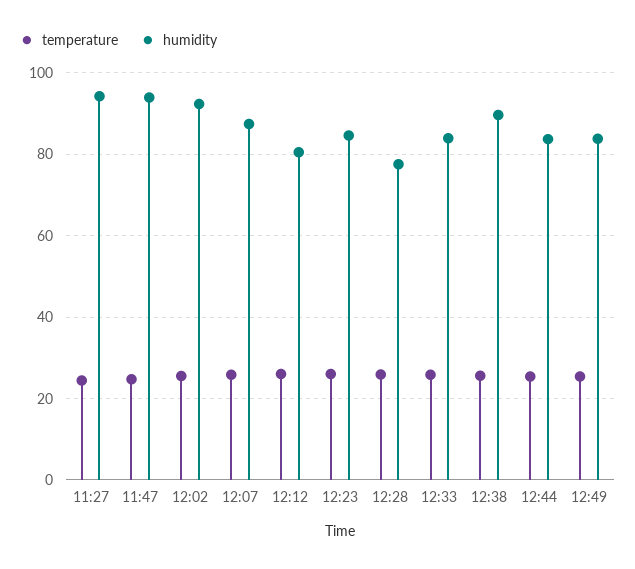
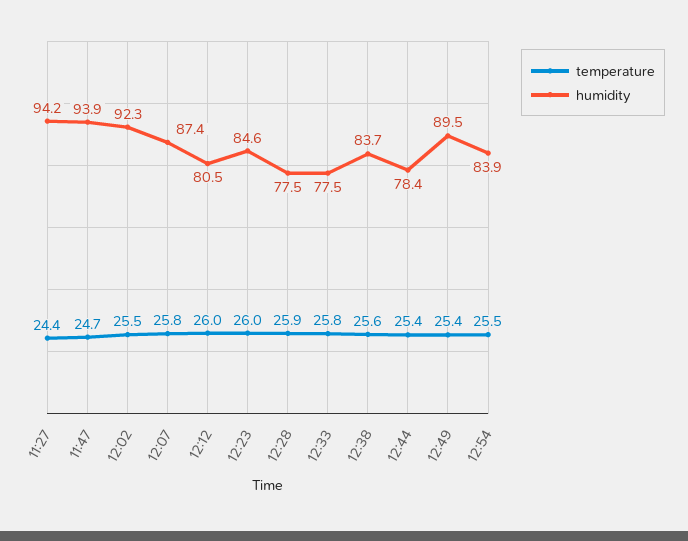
humidity, 12:33: 84 -> 77.5
humidity, 12:38: 90 -> 83.7
humidity, 12:44: 84 -> 78.4
humidity, 12:49: 84 -> 89.5
temperature, 12:54: none -> 25.5
humidity, 12:54: none -> 83.9

